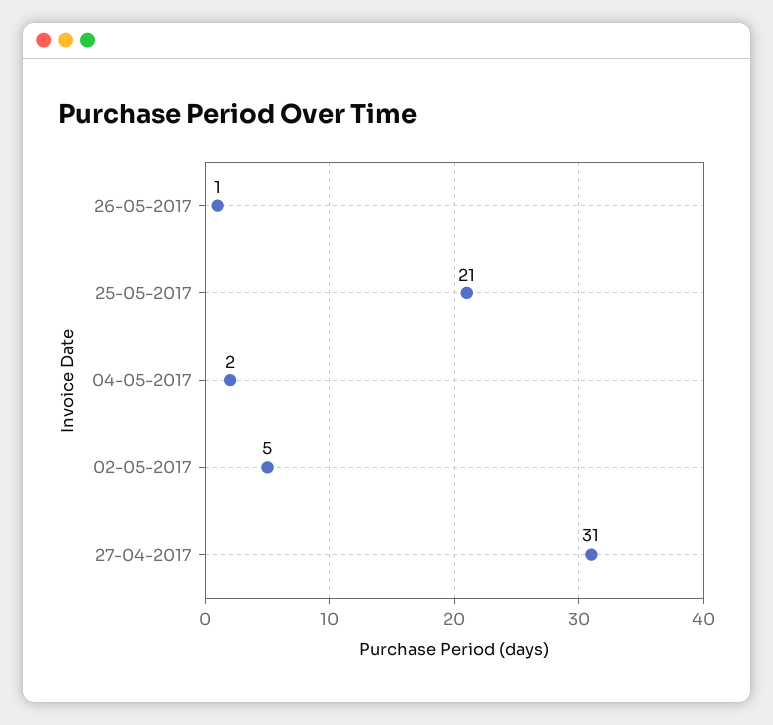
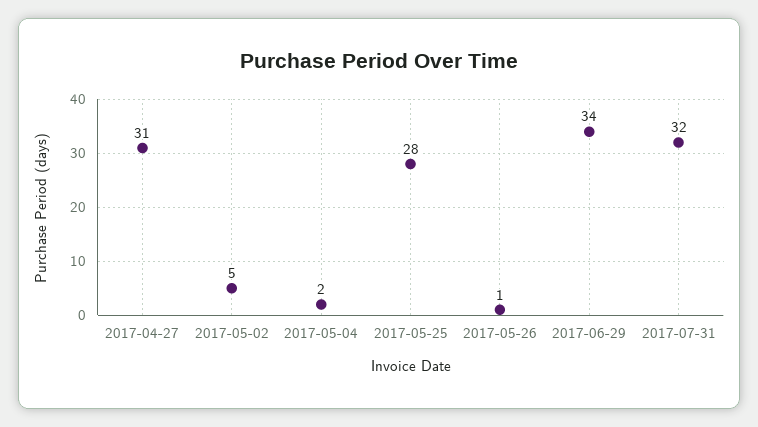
25-05-2017: 21 -> 28
2017-06-29: none -> 34
2017-07-31: none -> 32

